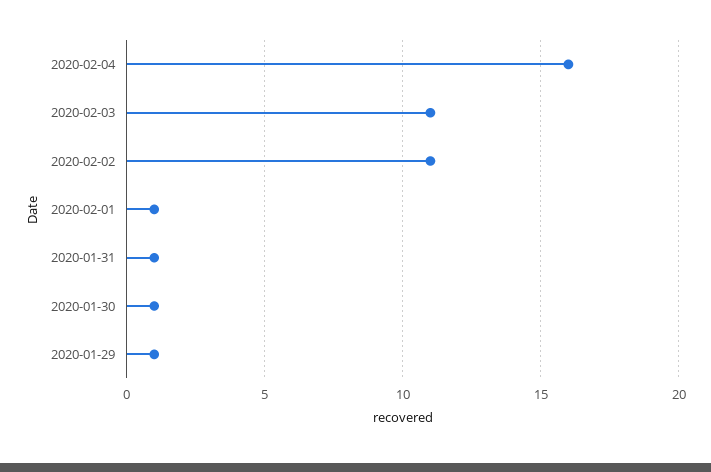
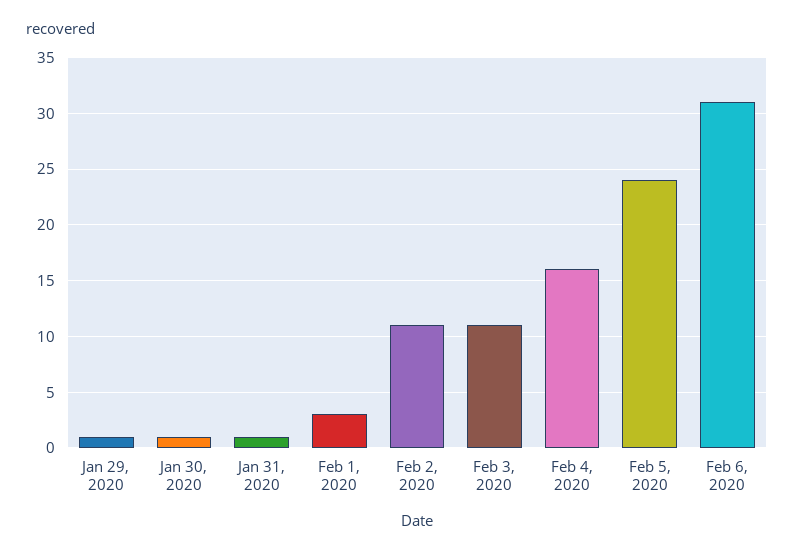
2020-02-01: 1 -> 3
Feb 5, 2020: none -> 24
Feb 6, 2020: none -> 31

